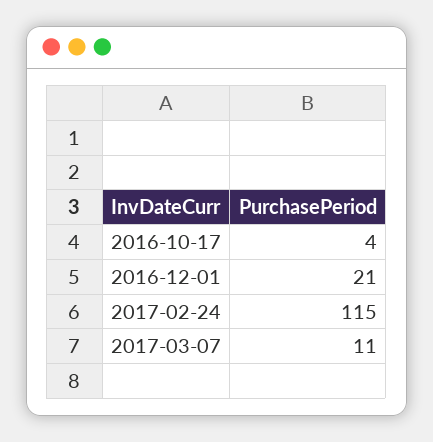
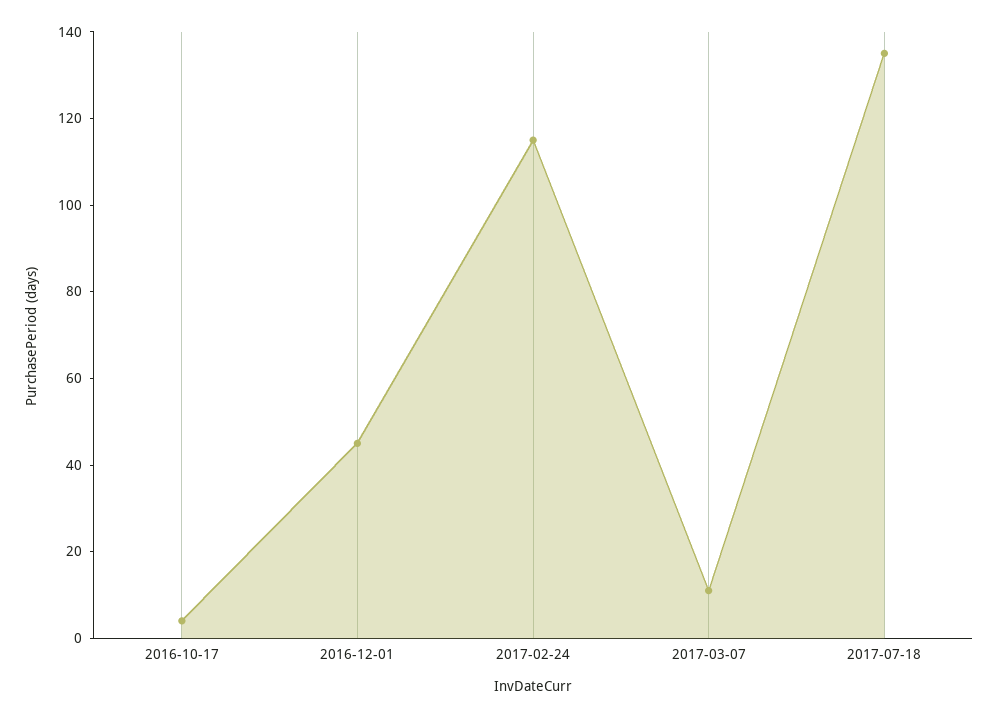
2016-12-01: 21 -> 45
2017-07-18: none -> 135

